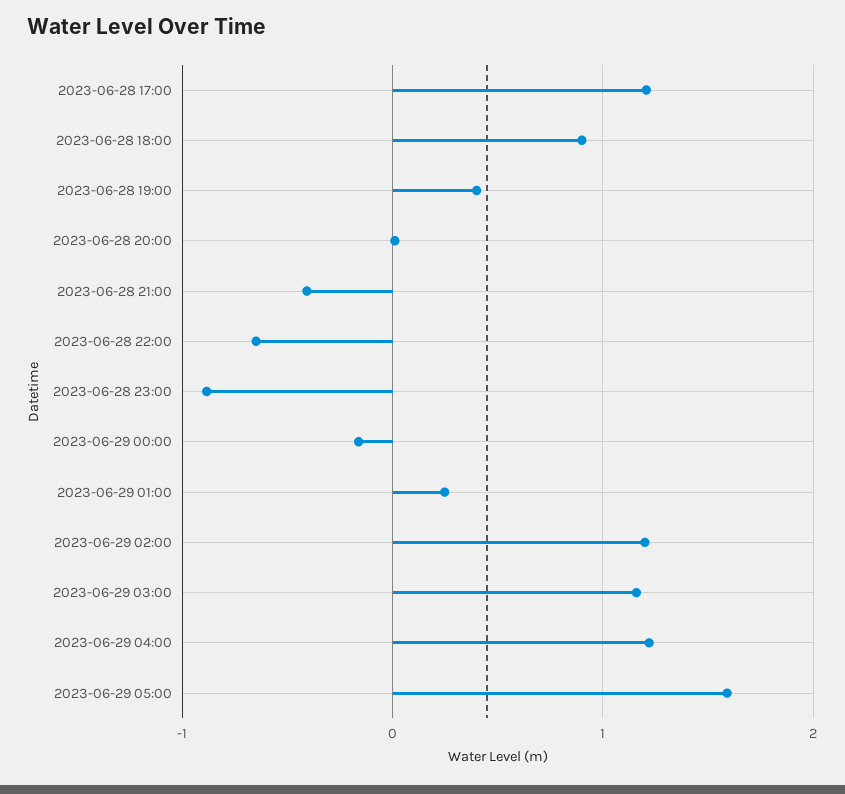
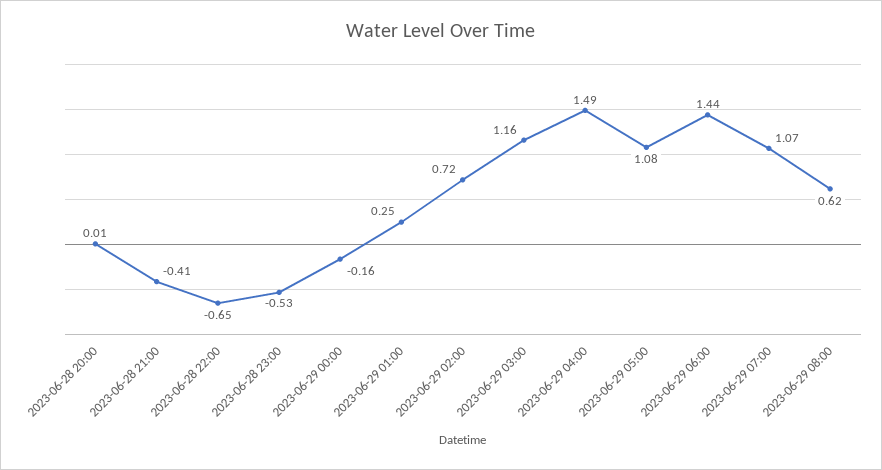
2023-06-28 17:00: 1.2 -> none
2023-06-28 18:00: 0.9 -> none
2023-06-28 19:00: 0.4 -> none
2023-06-28 23:00: -0.9 -> -0.53
2023-06-29 02:00: 1.2 -> 0.72
2023-06-29 04:00: 1.2 -> 1.49
2023-06-29 05:00: 1.6 -> 1.08
2023-06-29 06:00: none -> 1.44
2023-06-29 07:00: none -> 1.07
2023-06-29 08:00: none -> 0.62

